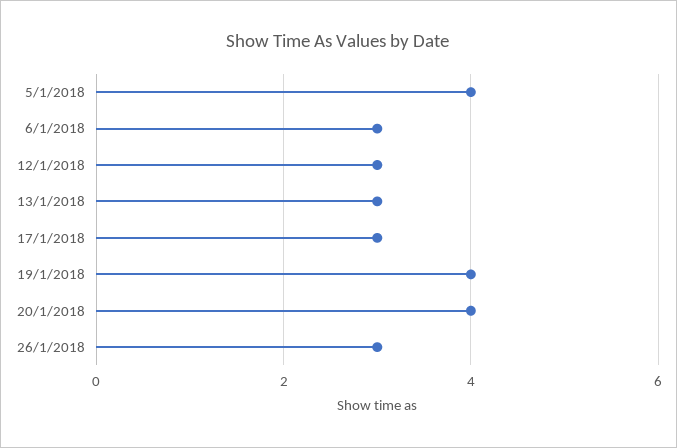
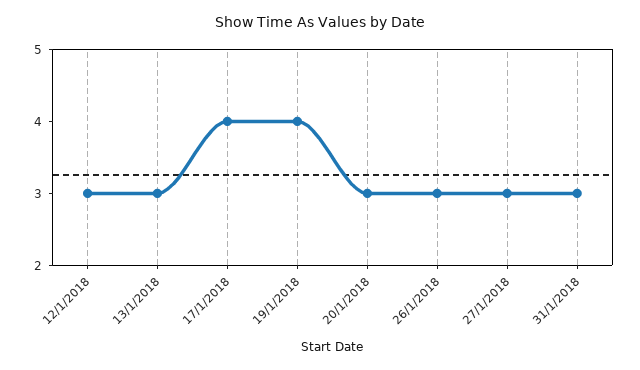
5/1/2018: 4 -> none
6/1/2018: 3 -> none
17/1/2018: 3 -> 4
20/1/2018: 4 -> 3
27/1/2018: none -> 3
31/1/2018: none -> 3

